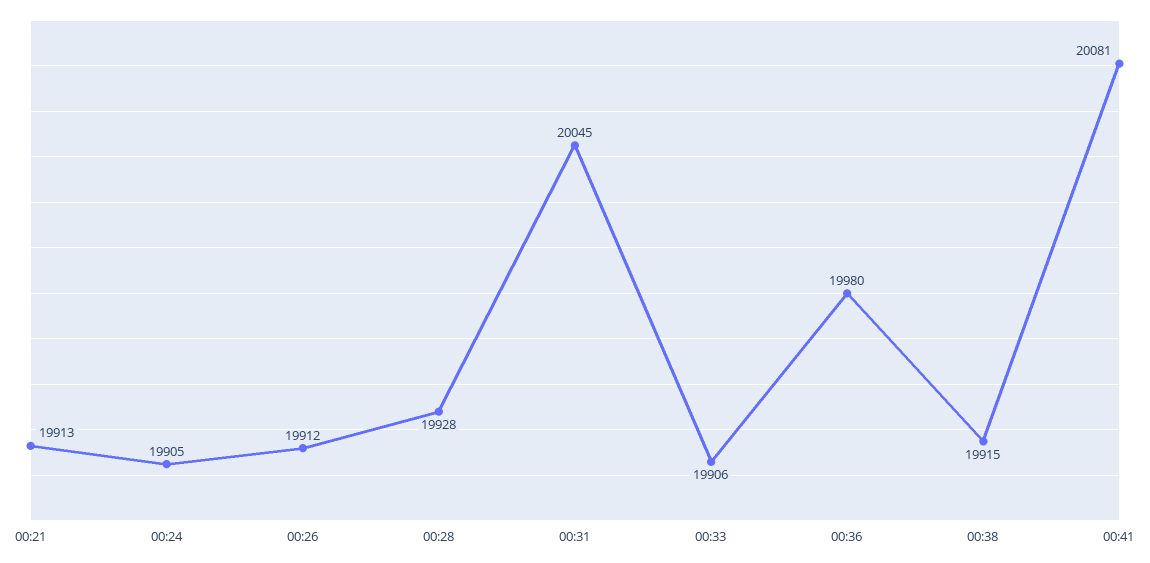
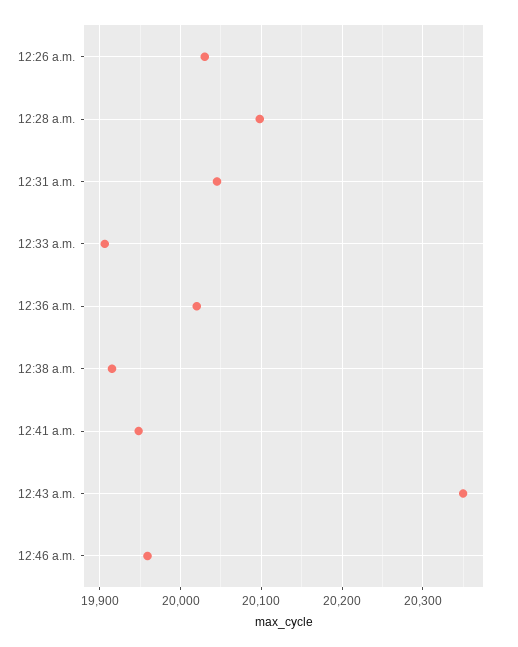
00:21: 19913 -> none
00:24: 19905 -> none
00:26: 19912 -> 20030
00:28: 19928 -> 20100
00:36: 19980 -> 20020
00:41: 20081 -> 19950
12:43 a.m.: none -> 20350
12:46 a.m.: none -> 19960

